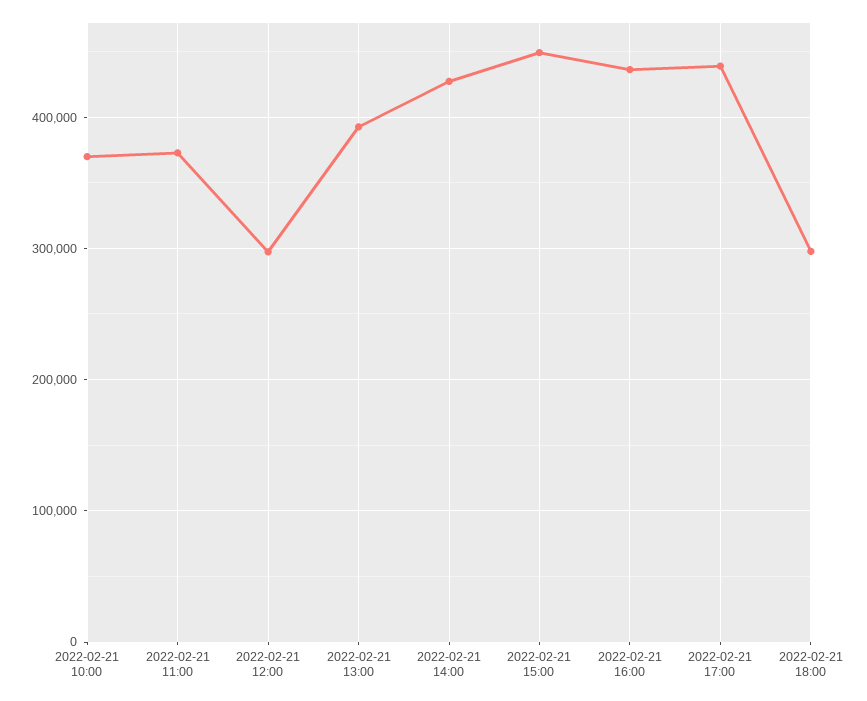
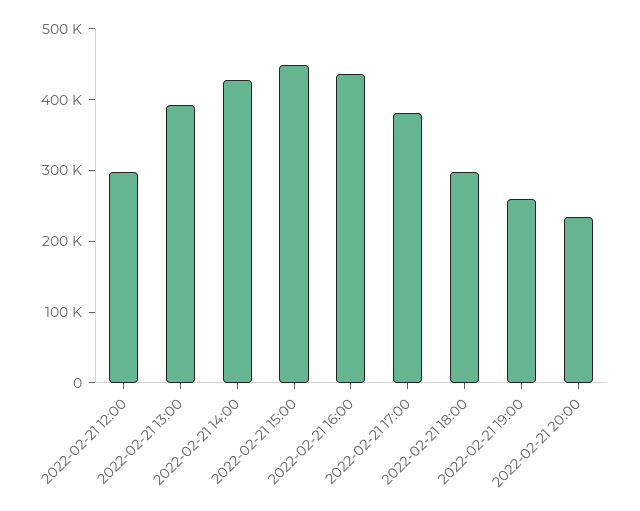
2022-02-21 10:00: 370000 -> none
2022-02-21 11:00: 370000 -> none
2022-02-21 17:00: 440000 -> 380000
2022-02-21 19:00: none -> 260000
2022-02-21 20:00: none -> 240000

